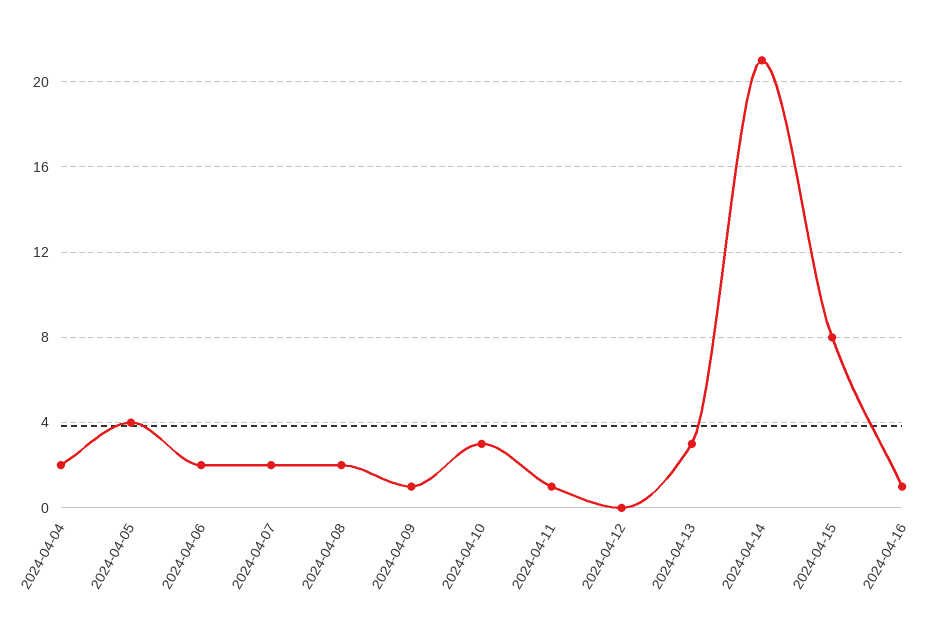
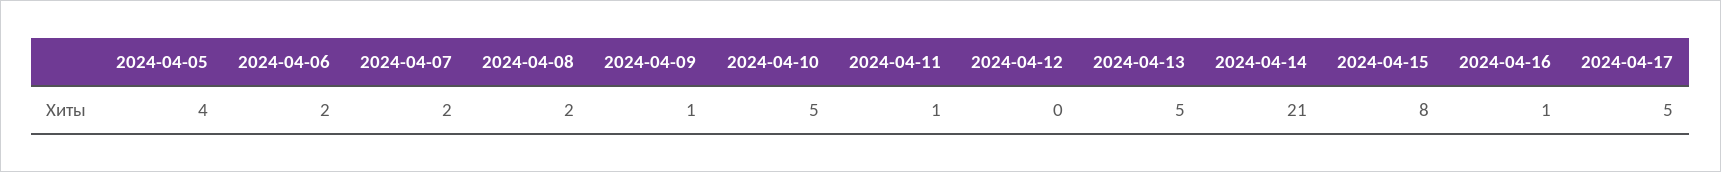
2024-04-04: 2 -> none
2024-04-10: 3 -> 5
2024-04-13: 3 -> 5
2024-04-17: none -> 5

